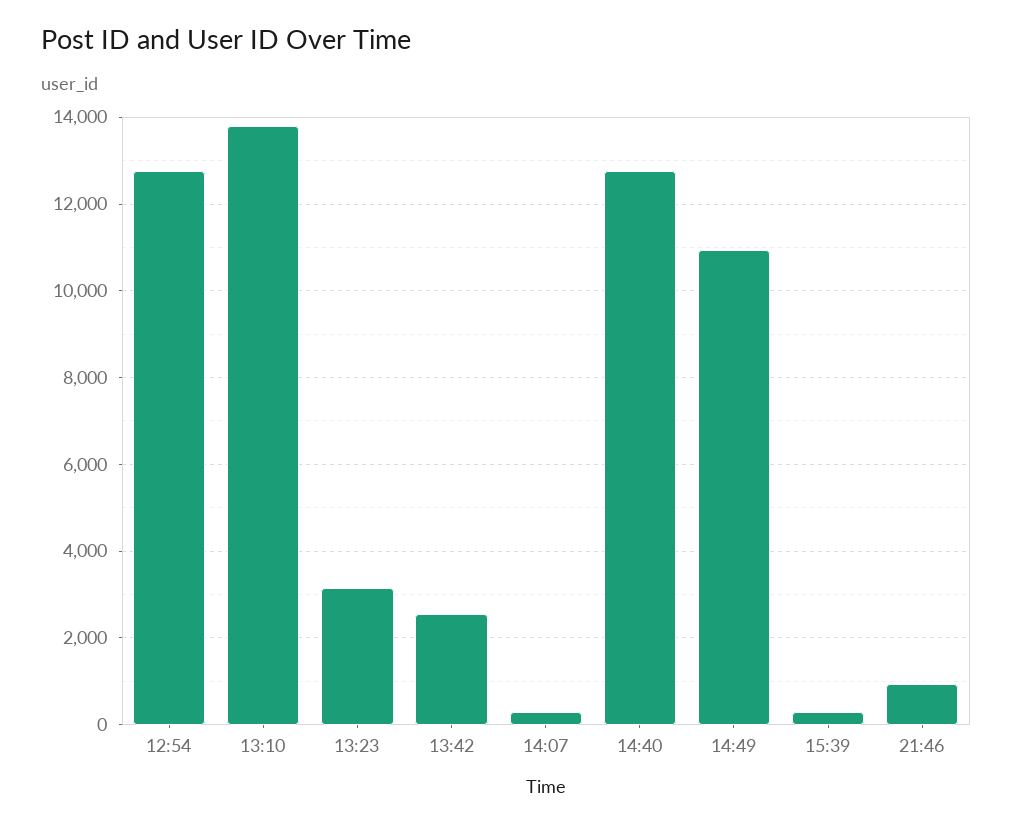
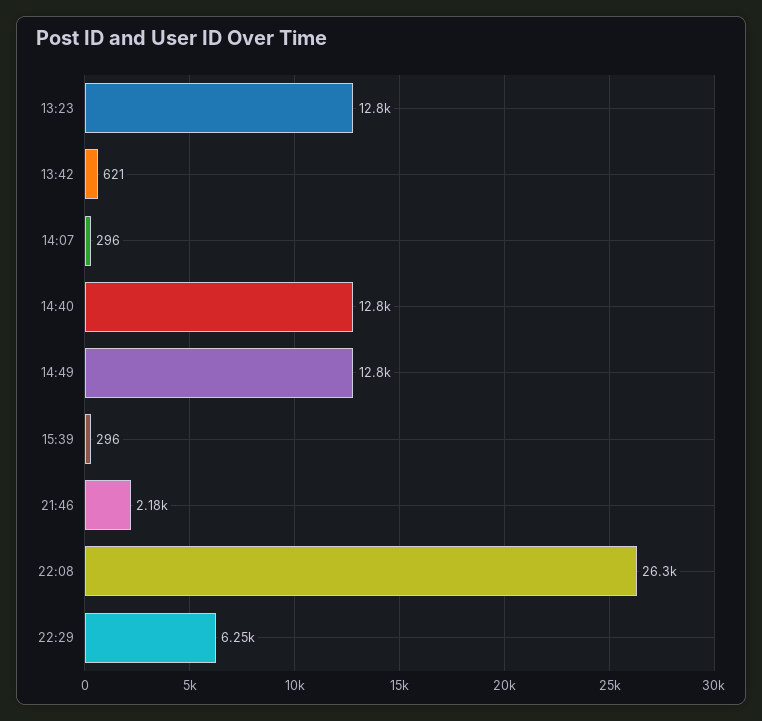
12:54: 12800 -> none
13:10: 13800 -> none
13:23: 3200 -> 12800
13:42: 2600 -> 621
14:49: 11000 -> 12800
21:46: 1000 -> 2180
22:08: none -> 26300
22:29: none -> 6250

